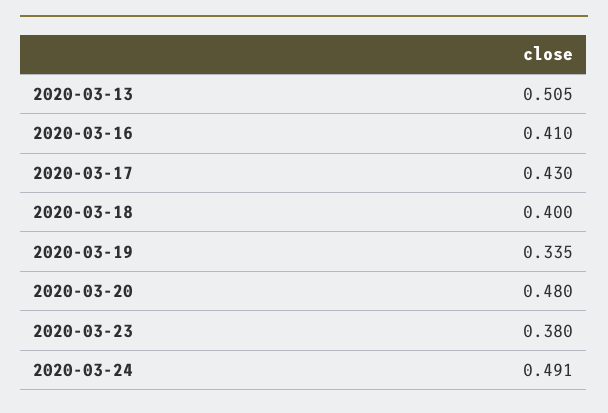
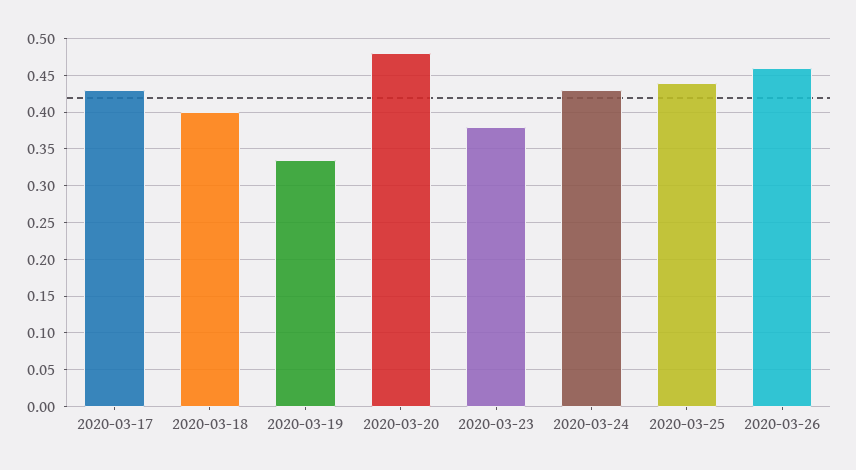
2020-03-13: 0.505 -> none
2020-03-16: 0.41 -> none
2020-03-24: 0.491 -> 0.43
2020-03-25: none -> 0.44
2020-03-26: none -> 0.46

